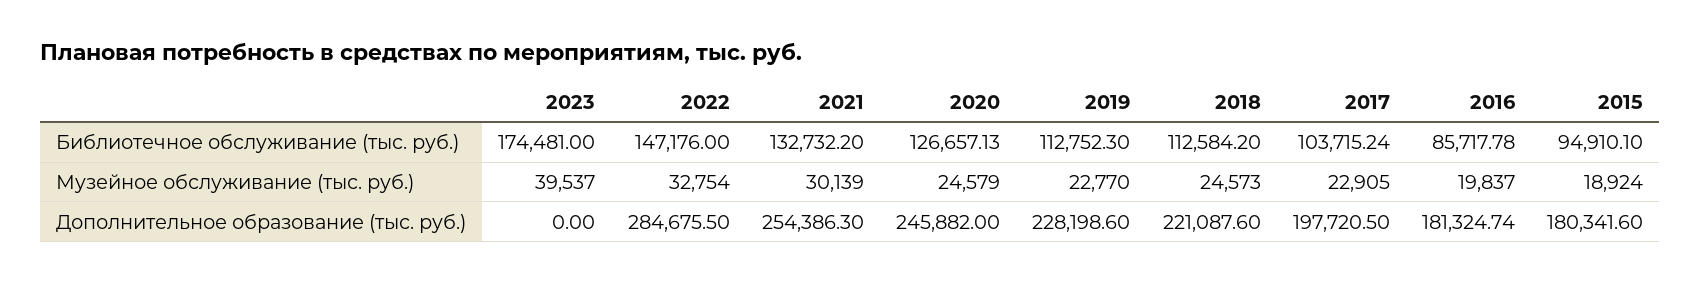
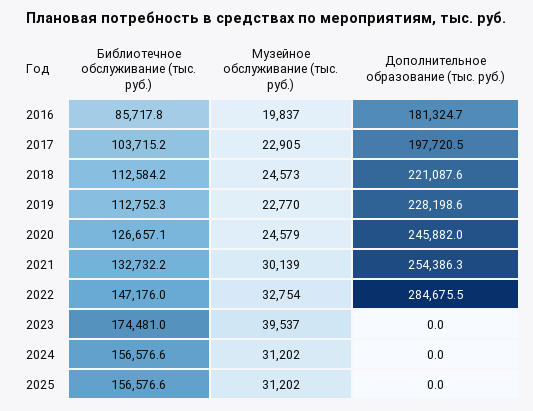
2015, Библиотечное обслуживание (тыс. руб.): 94910.1 -> none
2015, Музейное обслуживание (тыс. руб.): 18924 -> none
2015, Дополнительное образование (тыс. руб.): 180341.6 -> none
2024, Библиотечное обслуживание (тыс. руб.): none -> 156576.6
2024, Музейное обслуживание (тыс. руб.): none -> 31202
2024, Дополнительное образование (тыс. руб.): none -> 0
2025, Библиотечное обслуживание (тыс. руб.): none -> 156576.6
2025, Музейное обслуживание (тыс. руб.): none -> 31202
2025, Дополнительное образование (тыс. руб.): none -> 0

